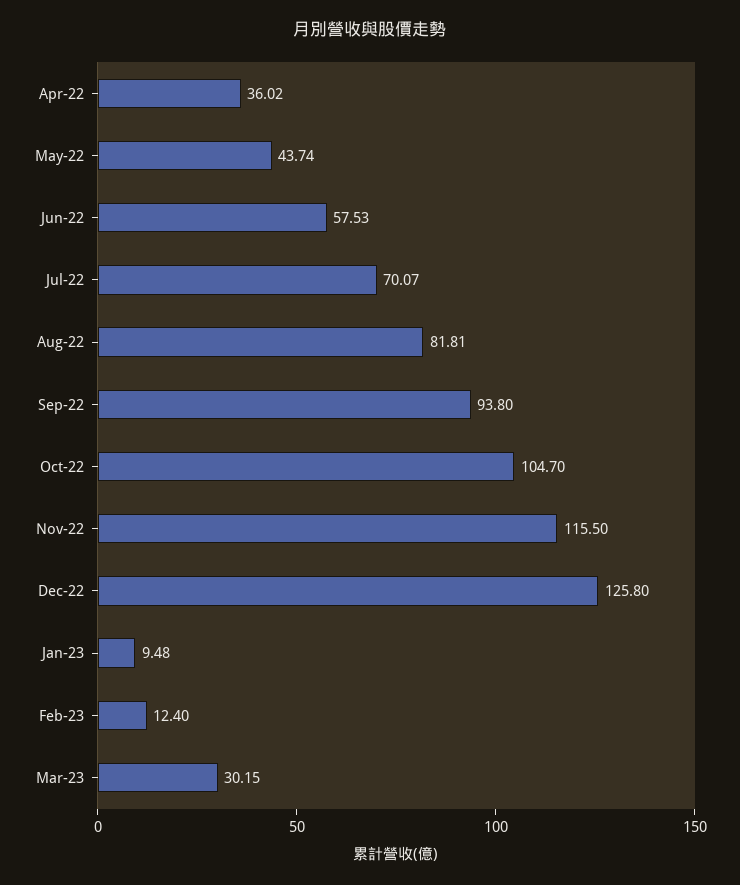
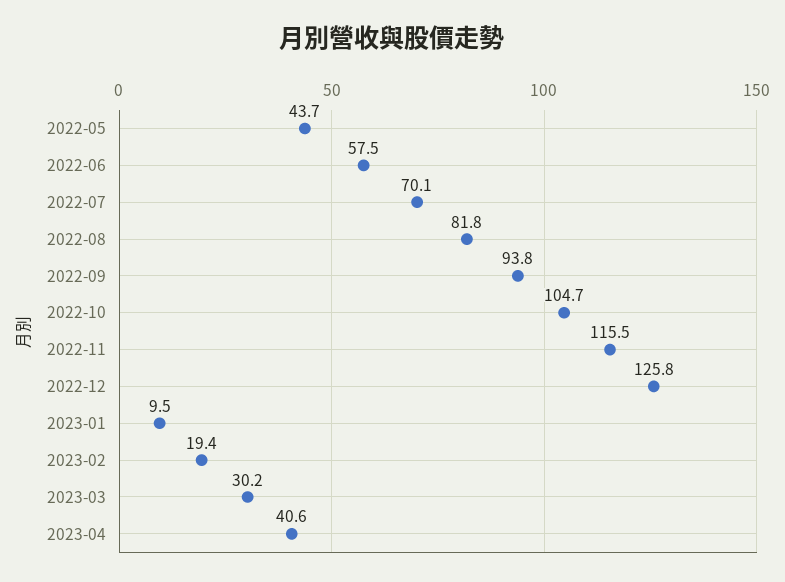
Apr-22: 36.02 -> none
Feb-23: 12.4 -> 19.4
2023-04: none -> 40.6

